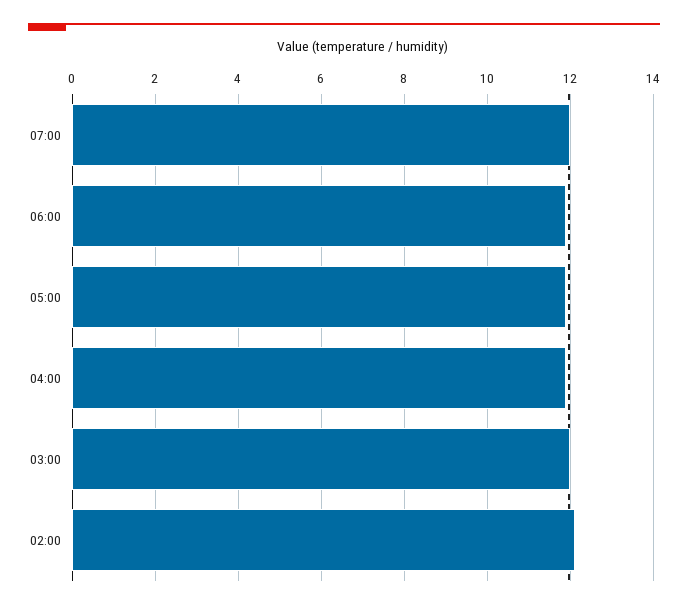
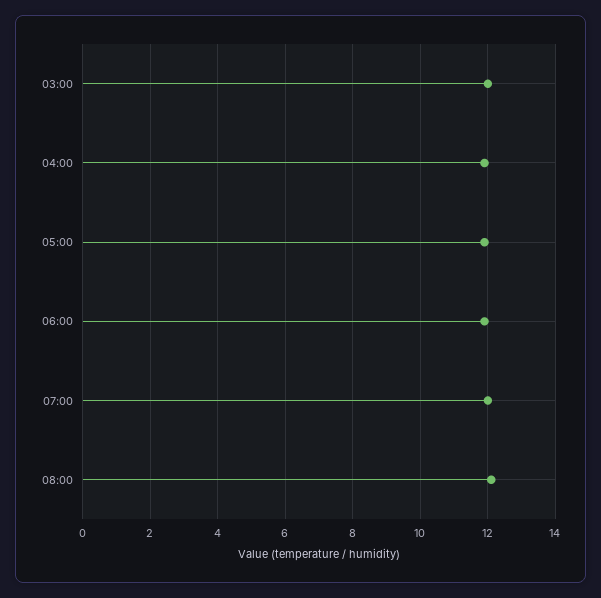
02:00: 12 -> none
08:00: none -> 12

